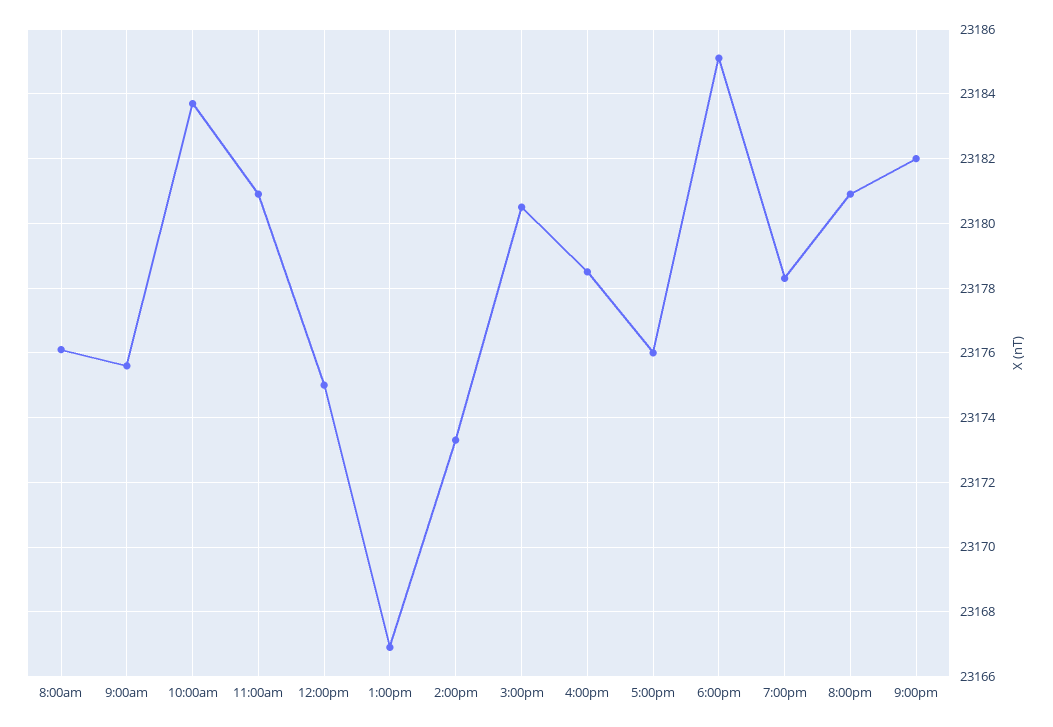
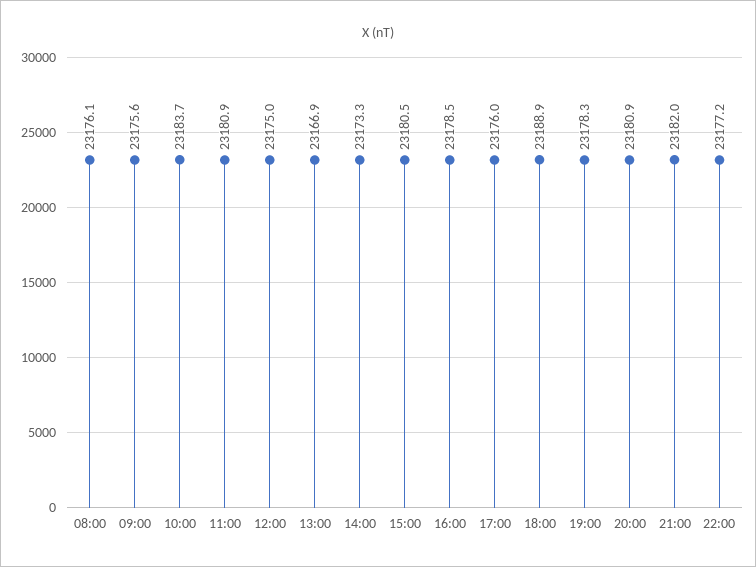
6:00pm: 23185 -> 23188.9
22:00: none -> 23177.2

